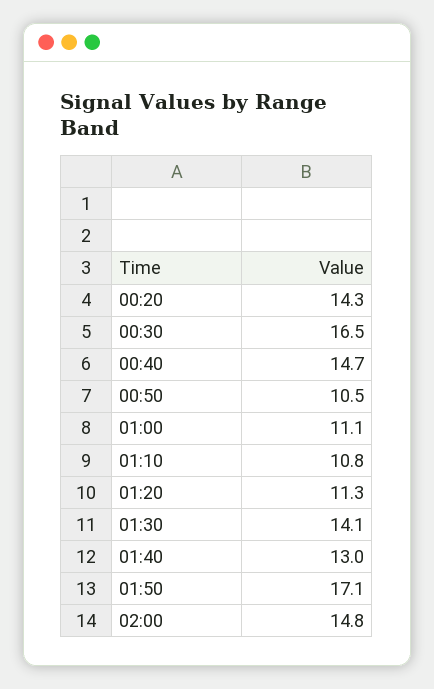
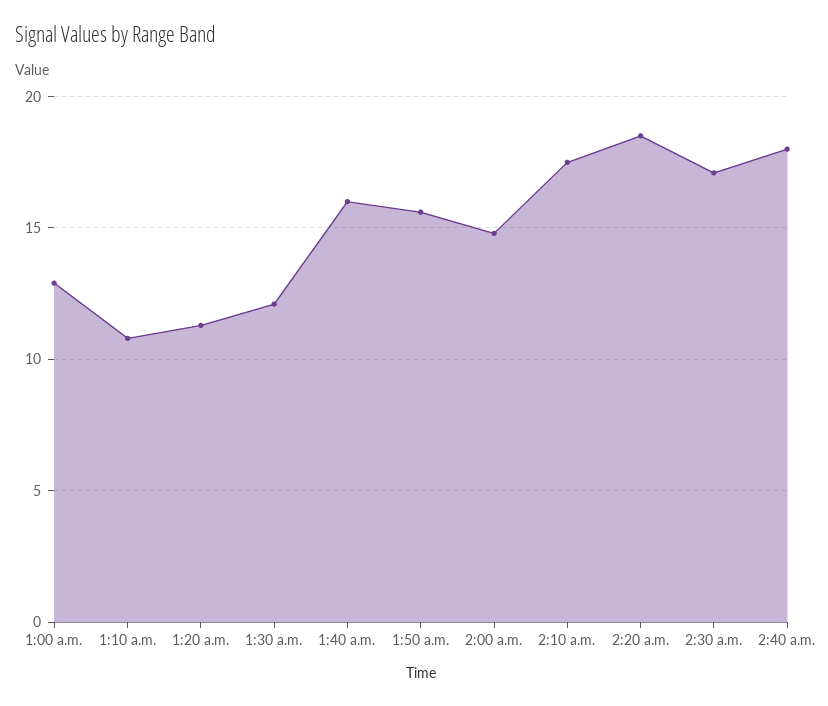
00:20: 14.3 -> none
00:30: 16.5 -> none
00:40: 14.7 -> none
00:50: 10.5 -> none
01:00: 11.1 -> 13
01:30: 14.1 -> 12
01:40: 13 -> 16
01:50: 17.1 -> 15.5
2:10 a.m.: none -> 17.5
2:20 a.m.: none -> 18.5
2:30 a.m.: none -> 17
2:40 a.m.: none -> 18

